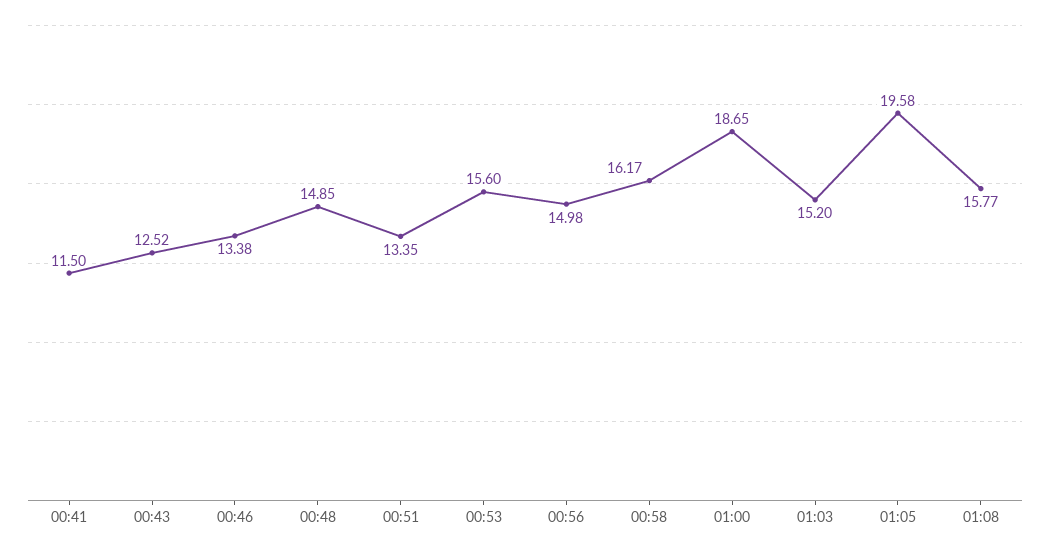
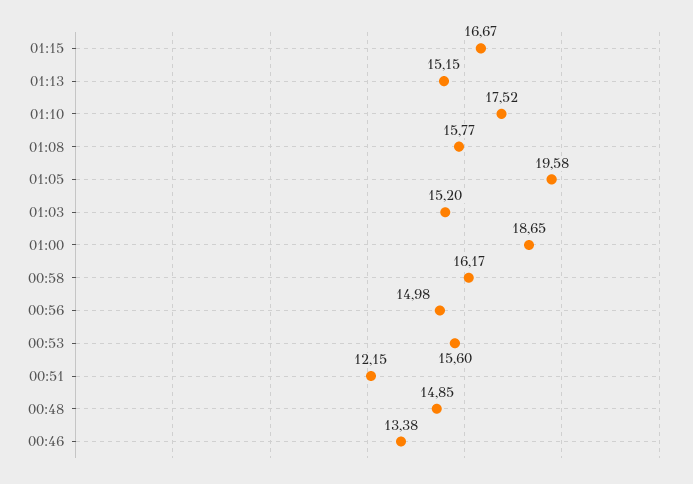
00:41: 11.5 -> none
00:43: 12.52 -> none
00:51: 13.35 -> 12.15
01:15: none -> 16.67
01:13: none -> 15.15
01:10: none -> 17.52

